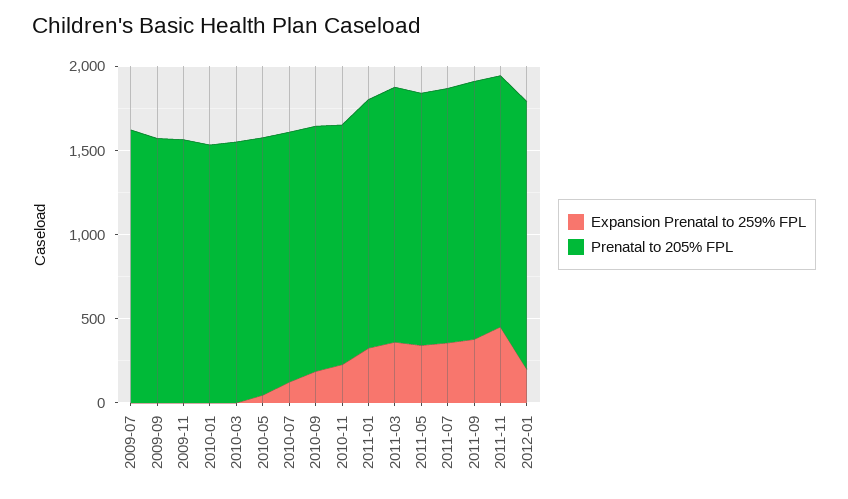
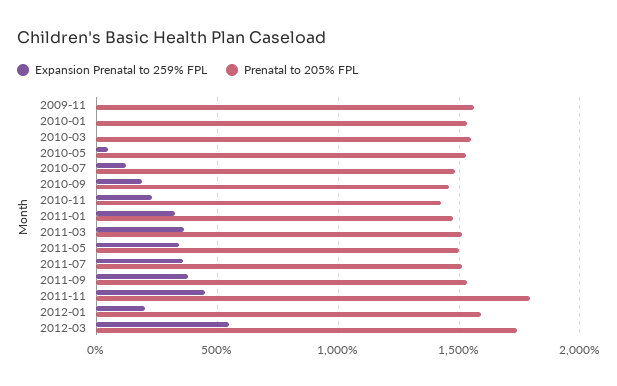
Expansion Prenatal to 259% FPL, 2009-07: 0 -> none
Prenatal to 205% FPL, 2009-07: 1600 -> none
Expansion Prenatal to 259% FPL, 2009-09: 0 -> none
Prenatal to 205% FPL, 2009-09: 1600 -> none
Prenatal to 205% FPL, 2011-11: 1500 -> 1800
Expansion Prenatal to 259% FPL, 2012-03: none -> 550
Prenatal to 205% FPL, 2012-03: none -> 1750

